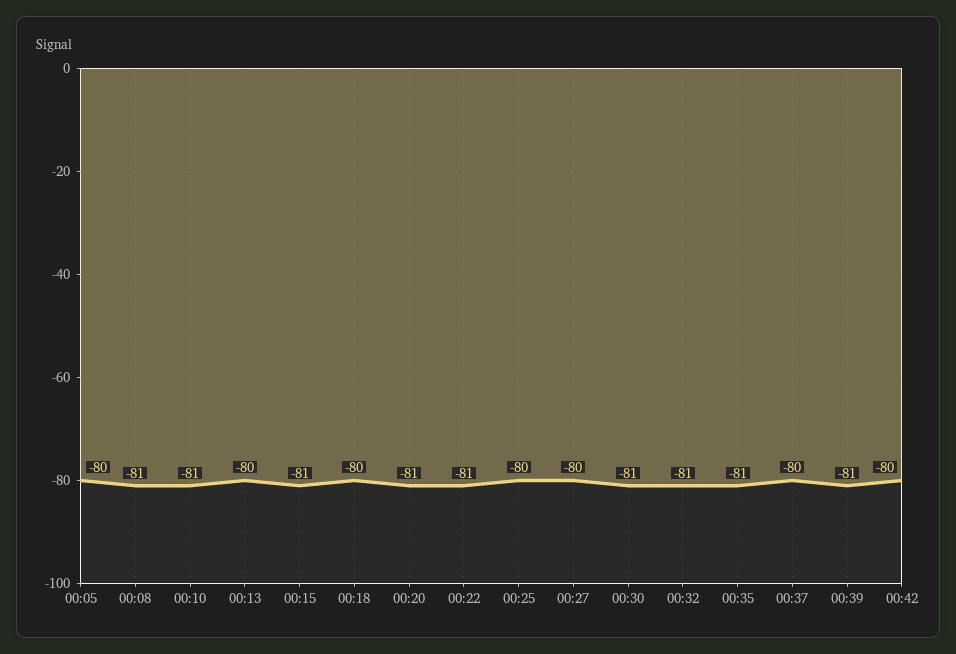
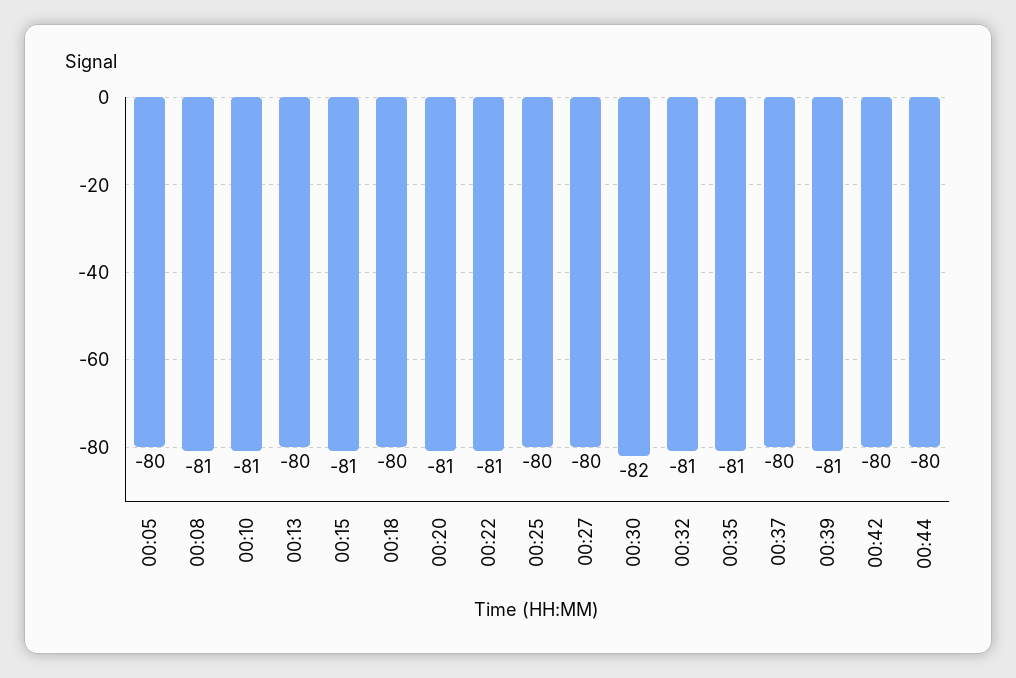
00:30: -81 -> -82
00:44: none -> -80

